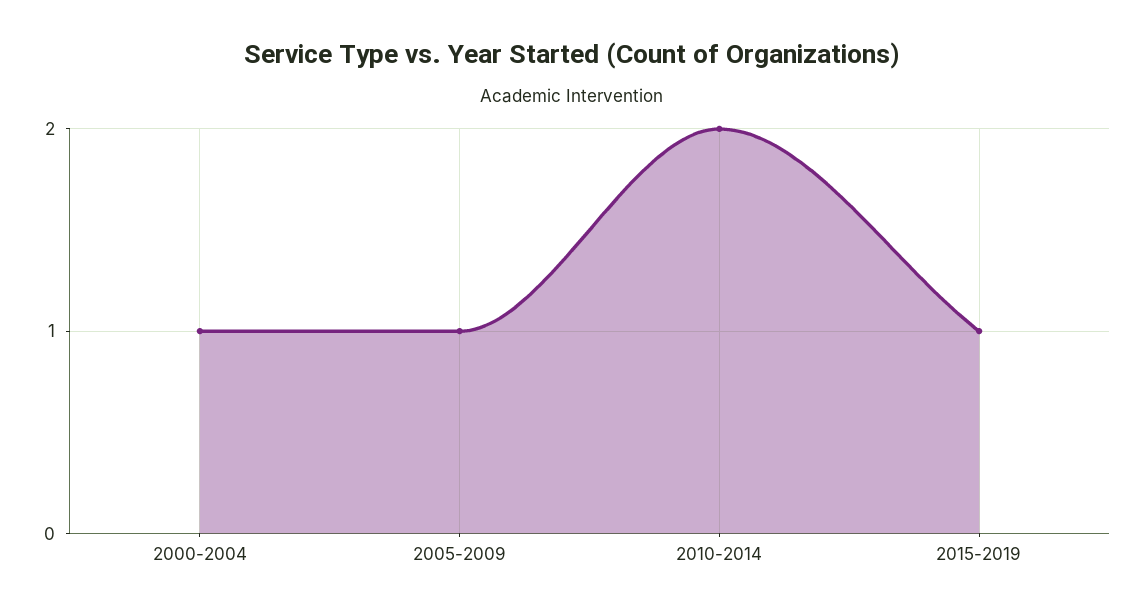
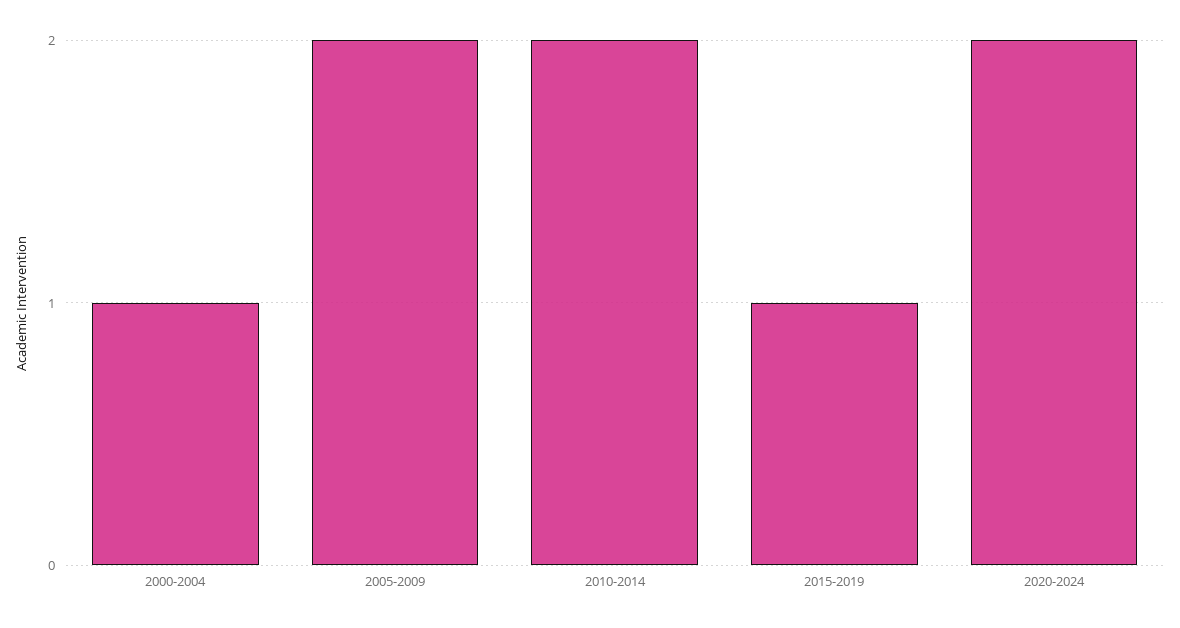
2005-2009: 1 -> 2
2020-2024: none -> 2

